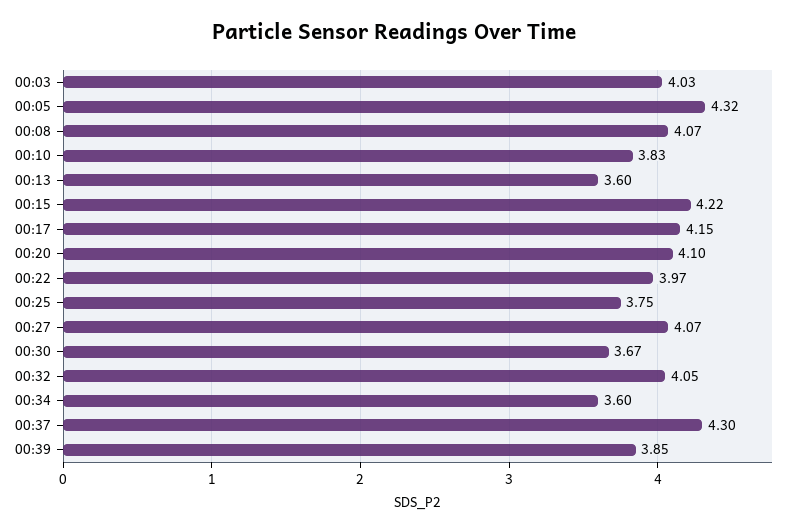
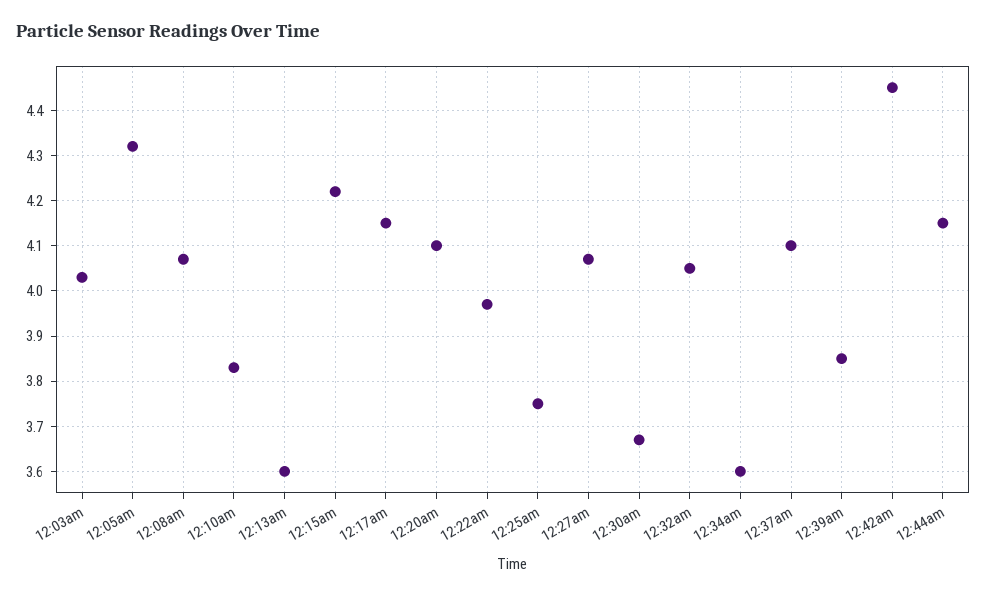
00:37: 4.3 -> 4.1
12:42am: none -> 4.45
12:44am: none -> 4.15

